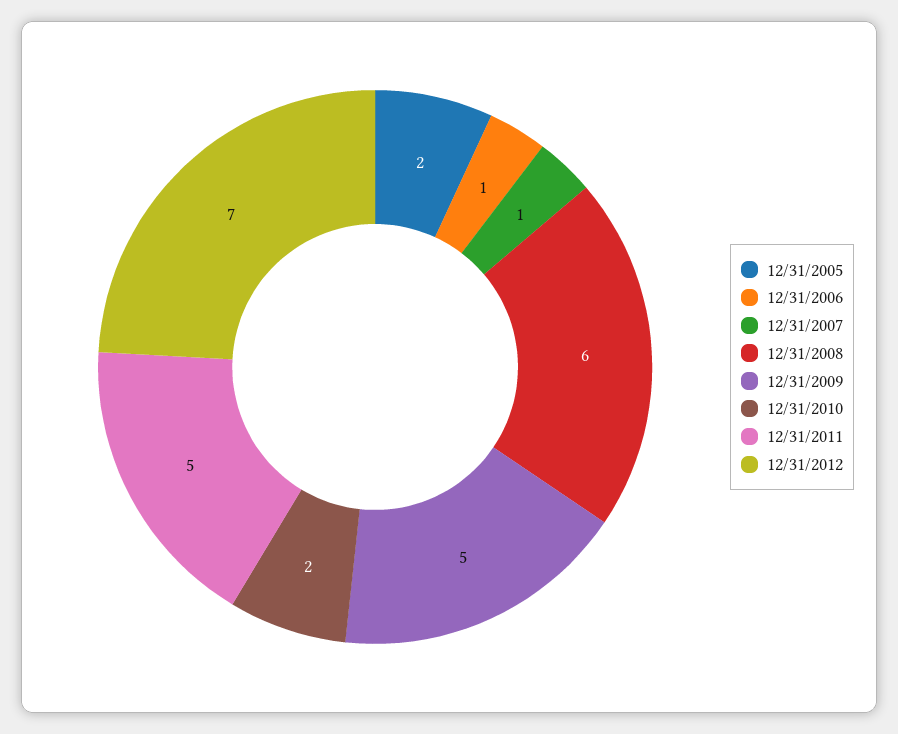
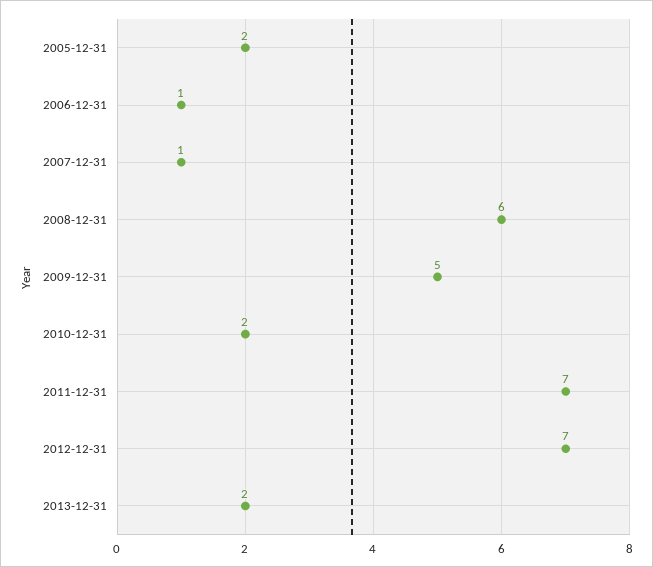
12/31/2011: 5 -> 7
2013-12-31: none -> 2

